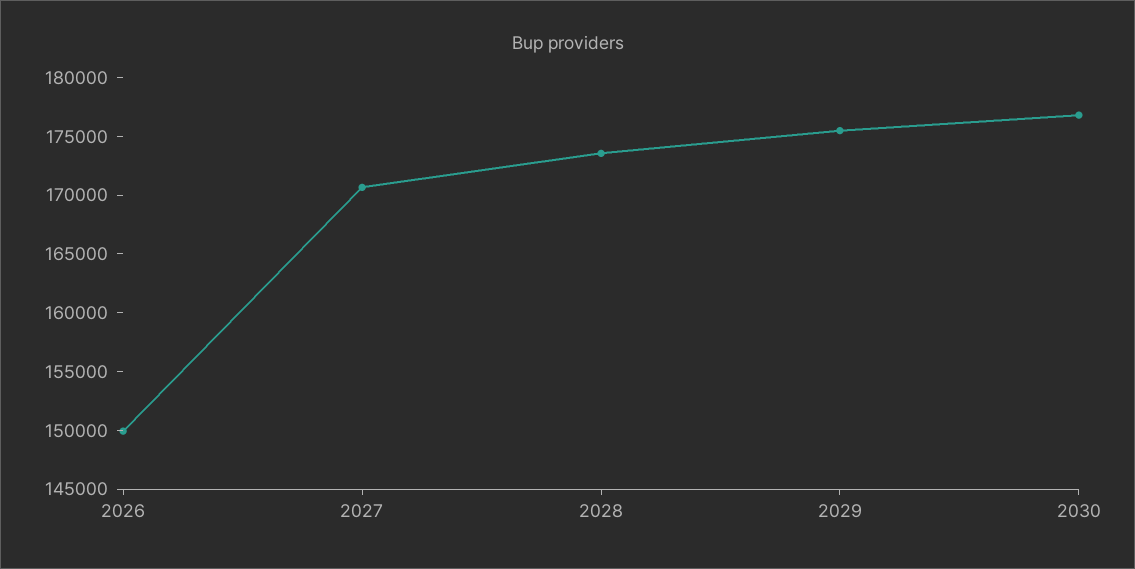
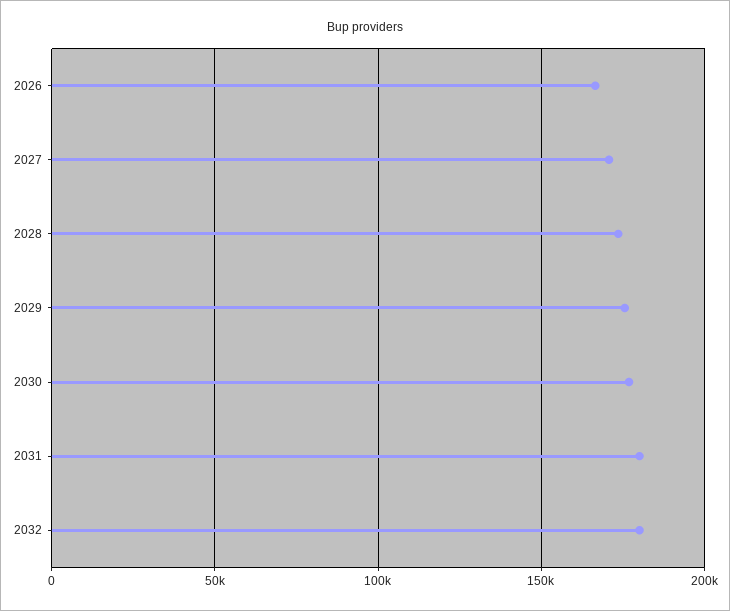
2026: 150000 -> 165000
2031: none -> 180000
2032: none -> 180000

